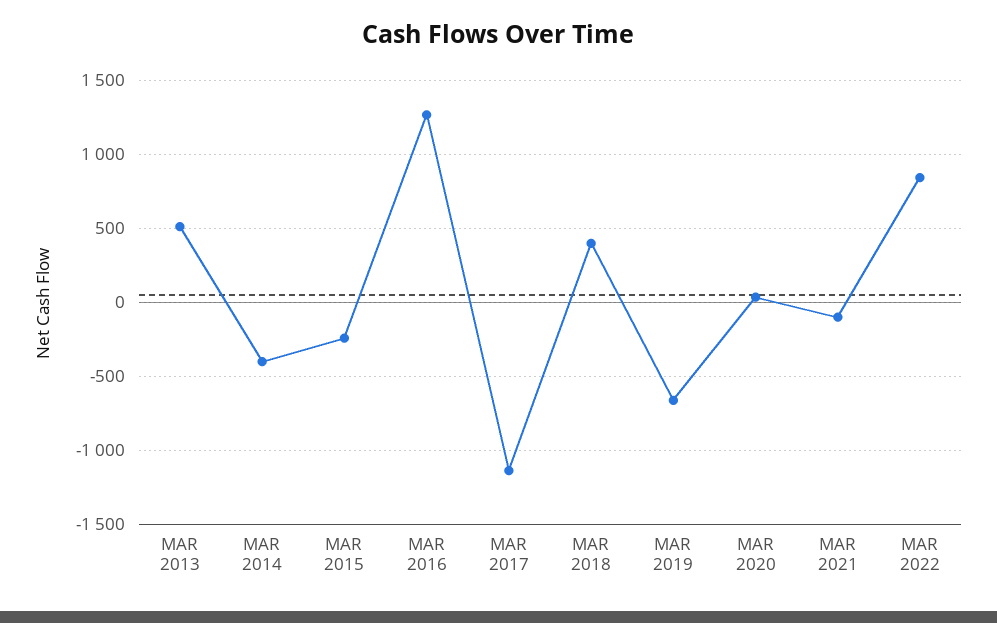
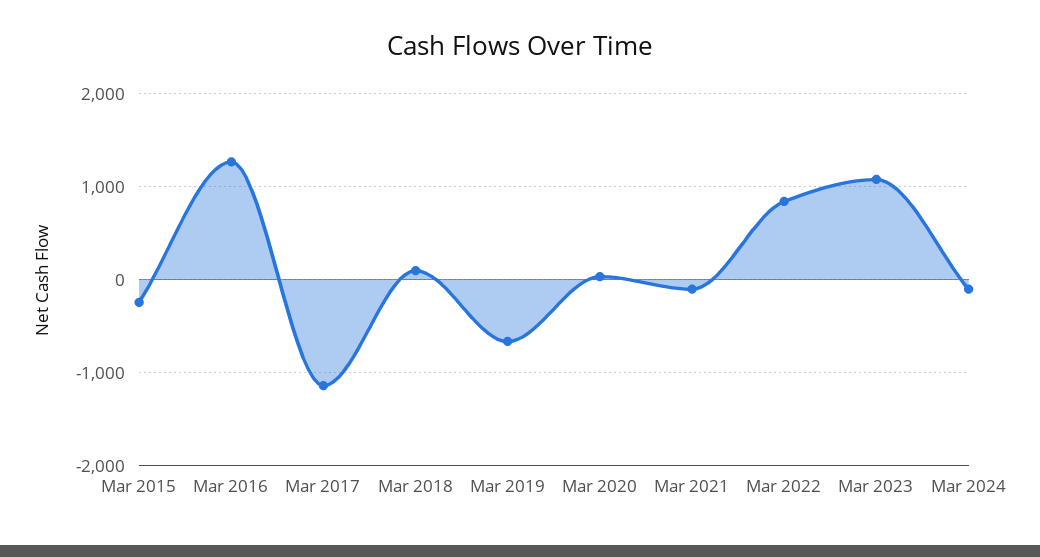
MAR 2013: 500 -> none
MAR 2014: -400 -> none
MAR 2018: 400 -> 100
Mar 2023: none -> 1100
Mar 2024: none -> -100

